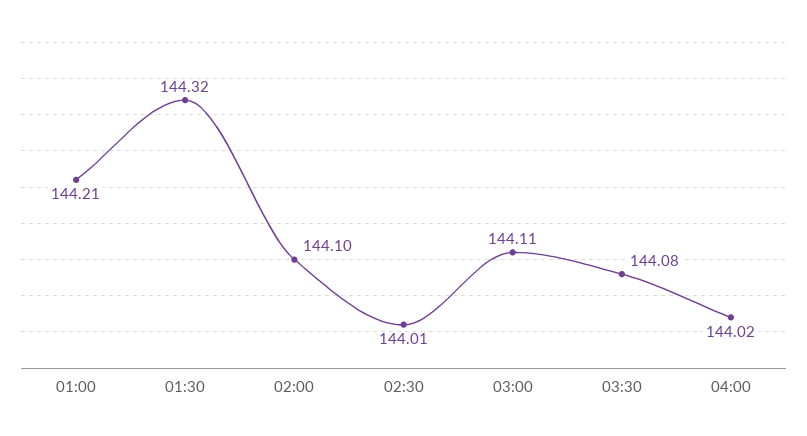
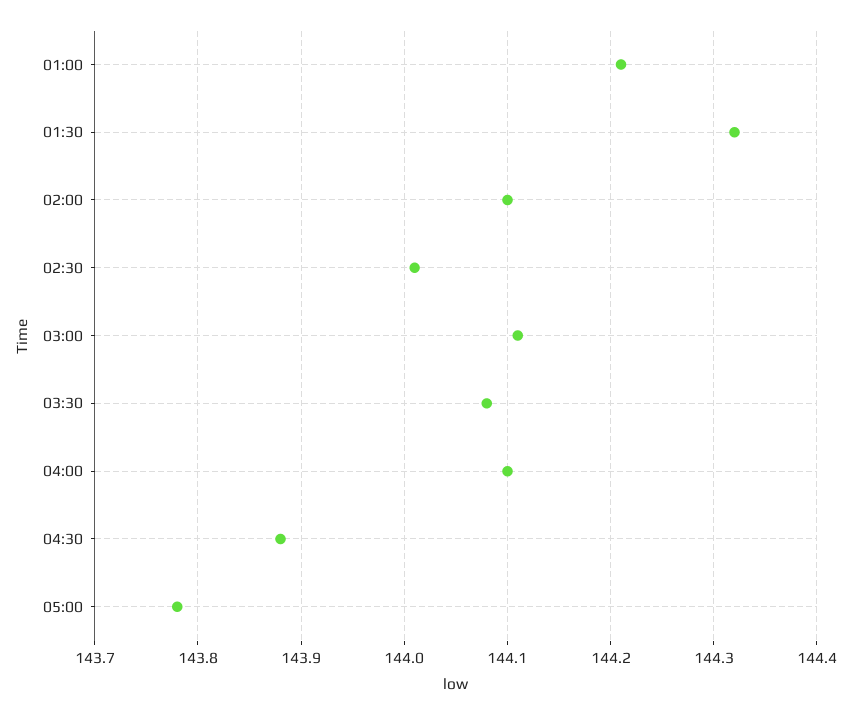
04:00: 144.02 -> 144.1
04:30: none -> 143.88
05:00: none -> 143.78

